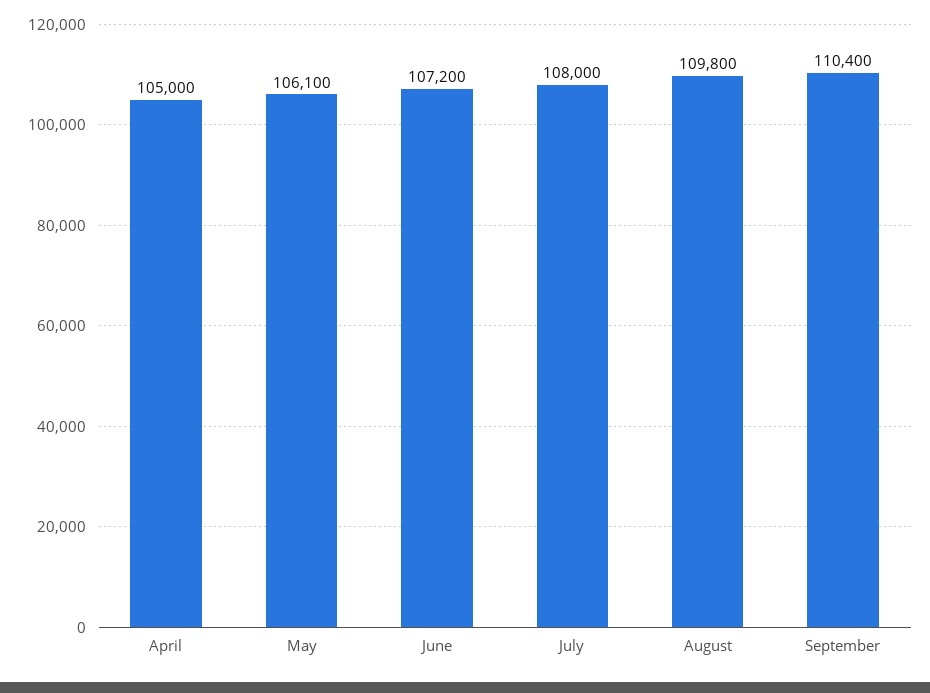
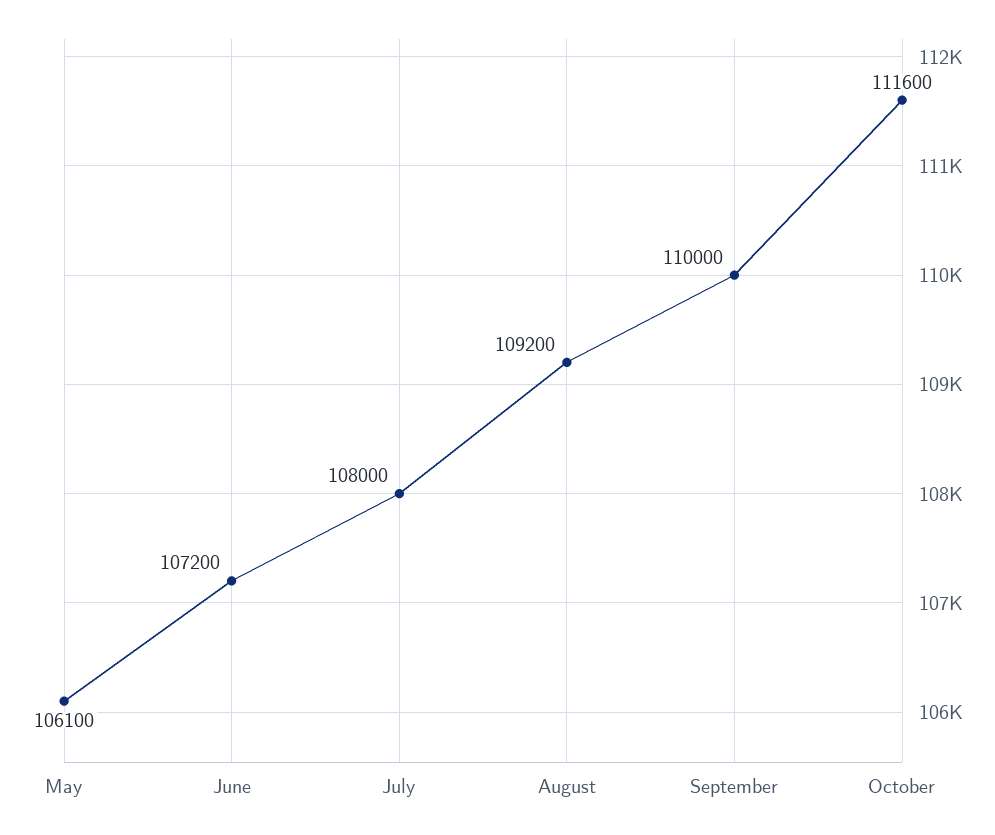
April: 105000 -> none
August: 109800 -> 109200
September: 110400 -> 110000
October: none -> 111600

